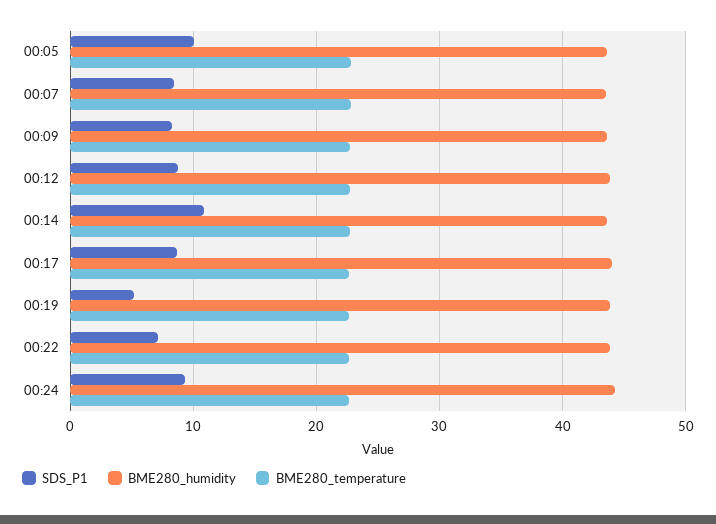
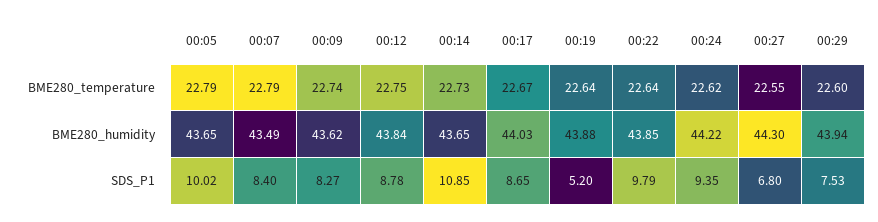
SDS_P1, 00:22: 7 -> 9.79
BME280_temperature, 00:27: none -> 22.55
BME280_temperature, 00:29: none -> 22.6
BME280_humidity, 00:27: none -> 44.3
BME280_humidity, 00:29: none -> 43.94
SDS_P1, 00:27: none -> 6.8
SDS_P1, 00:29: none -> 7.53

